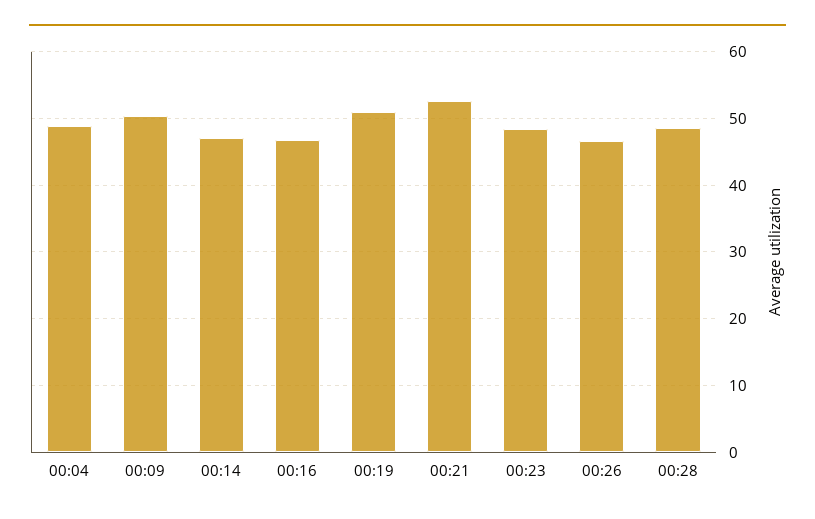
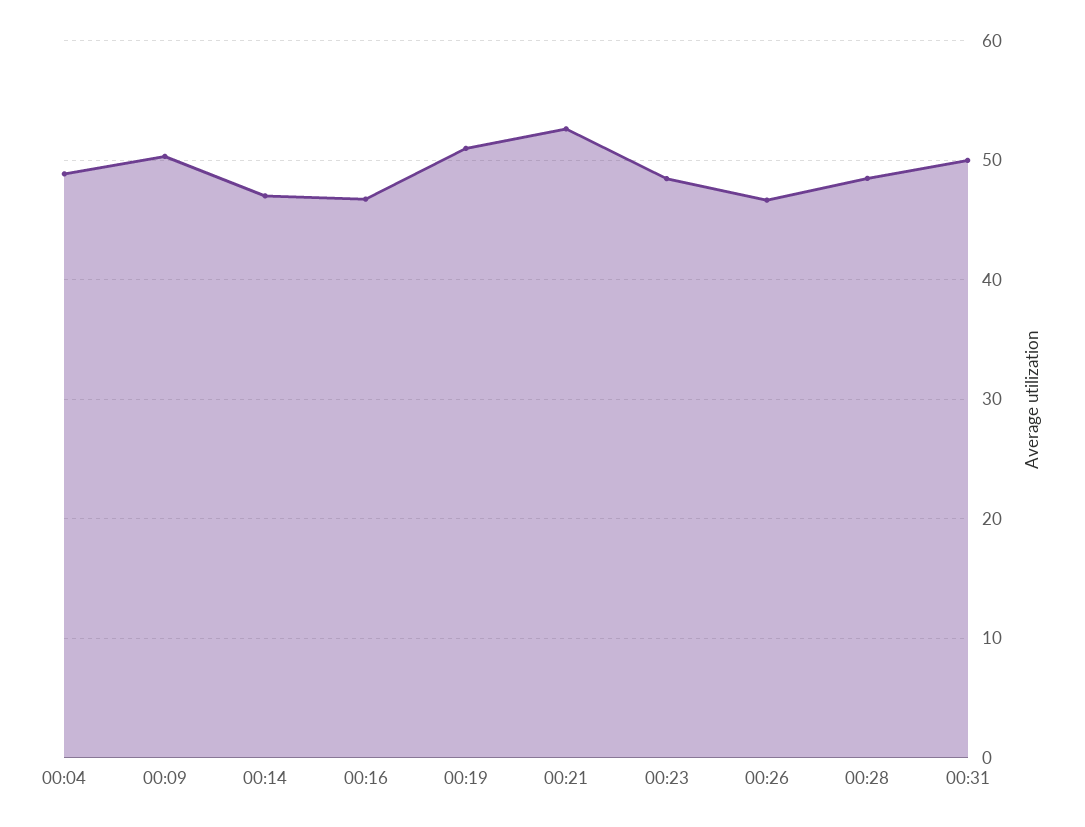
00:31: none -> 50

